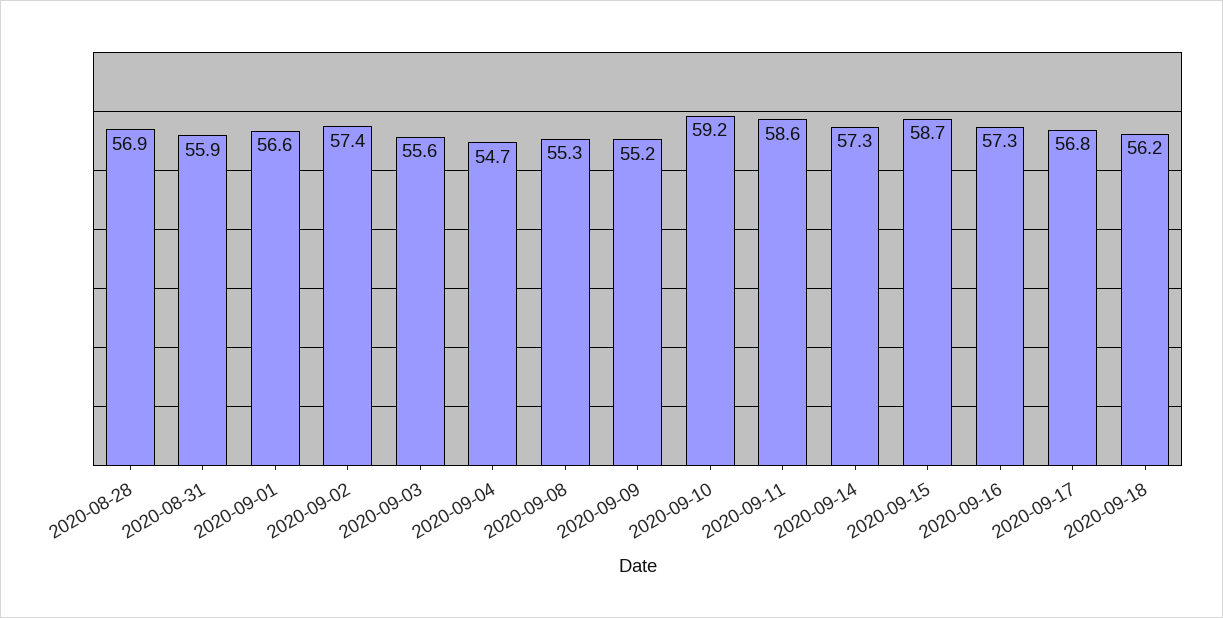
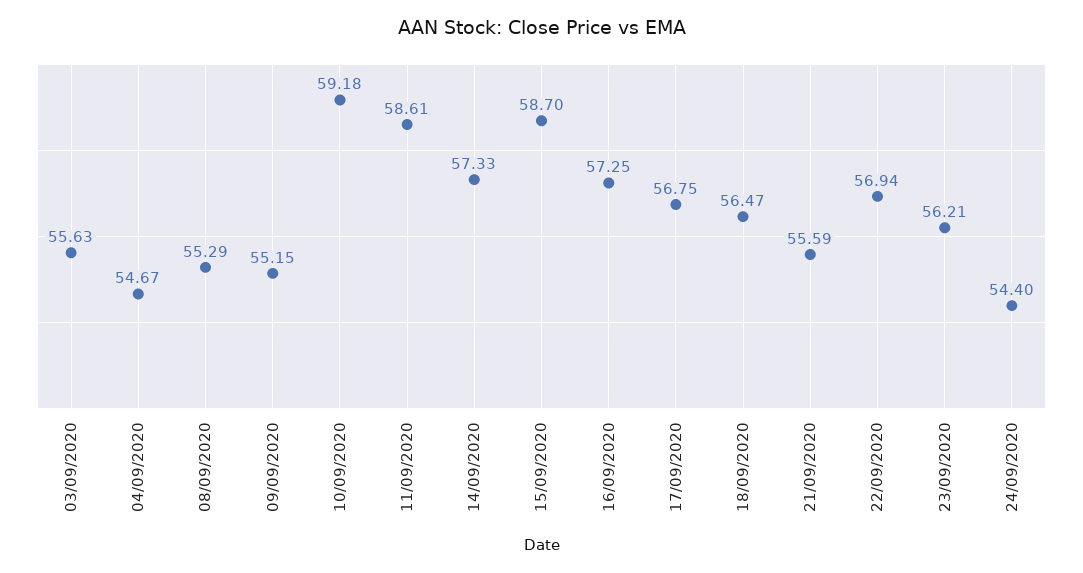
2020-08-28: 56.9 -> none
2020-08-31: 55.9 -> none
2020-09-01: 56.6 -> none
2020-09-02: 57.4 -> none
2020-09-18: 56.2 -> 56.47
21/09/2020: none -> 55.59
22/09/2020: none -> 56.94
23/09/2020: none -> 56.21
24/09/2020: none -> 54.4

